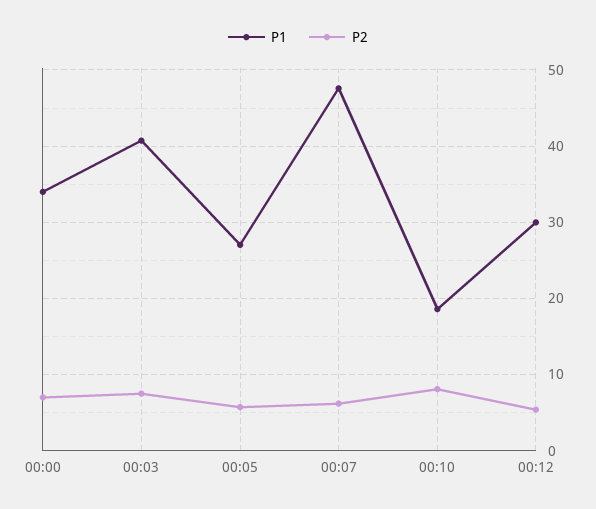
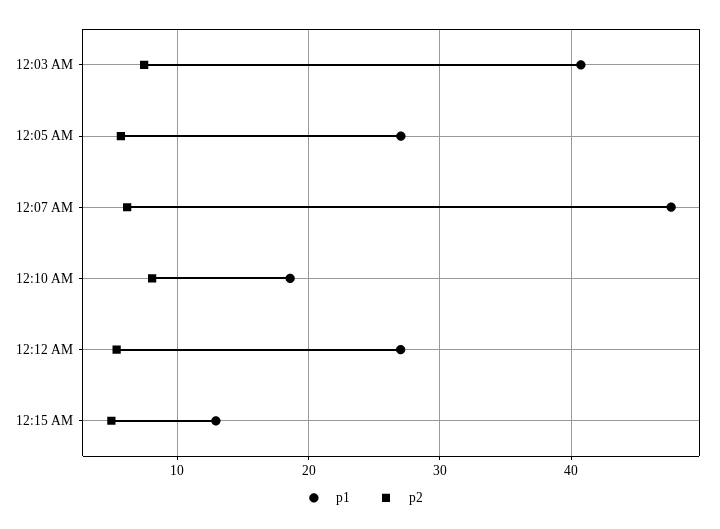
P1, 00:00: 34 -> none
P2, 00:00: 7 -> none
P1, 00:12: 30 -> 27
P1, 12:15 AM: none -> 13
P2, 12:15 AM: none -> 5

